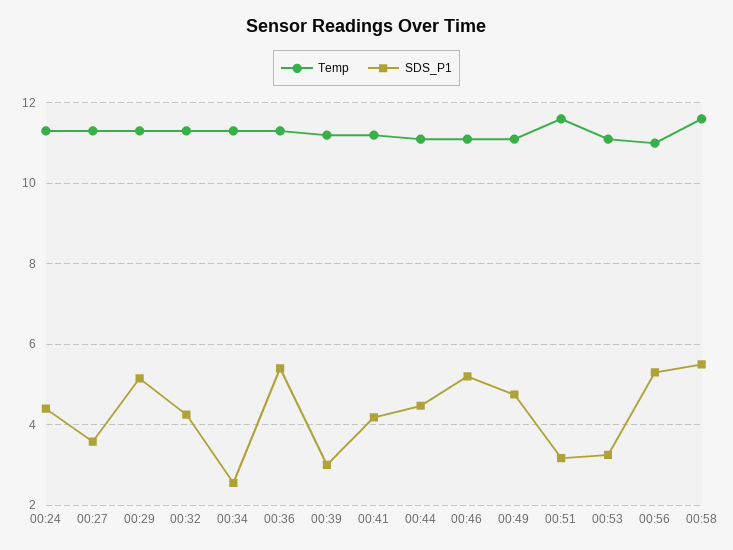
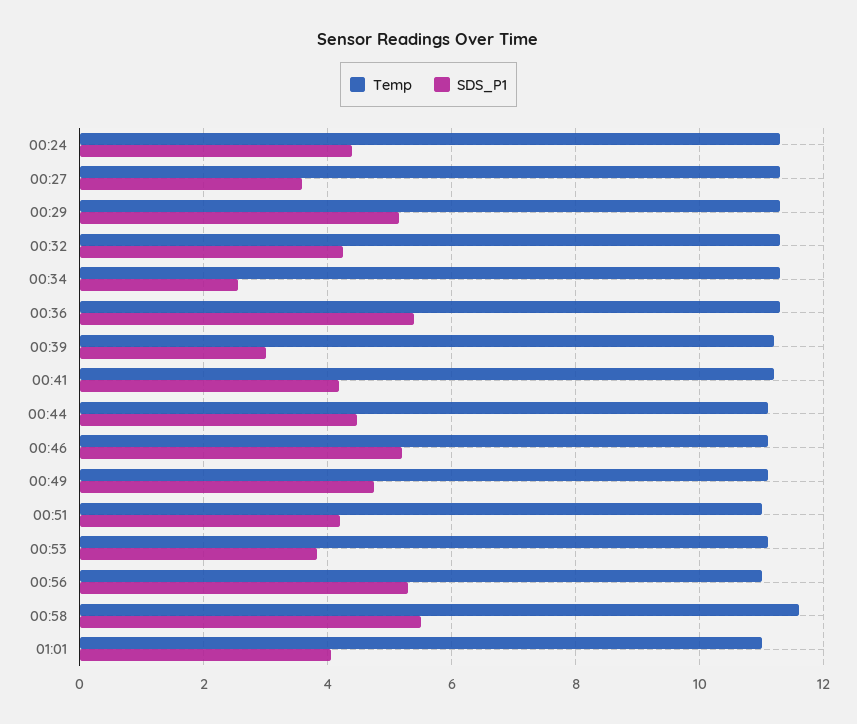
Temp, 00:51: 11.6 -> 11
SDS_P1, 00:51: 3.2 -> 4.2
SDS_P1, 00:53: 3.2 -> 3.8
Temp, 01:01: none -> 11
SDS_P1, 01:01: none -> 4

